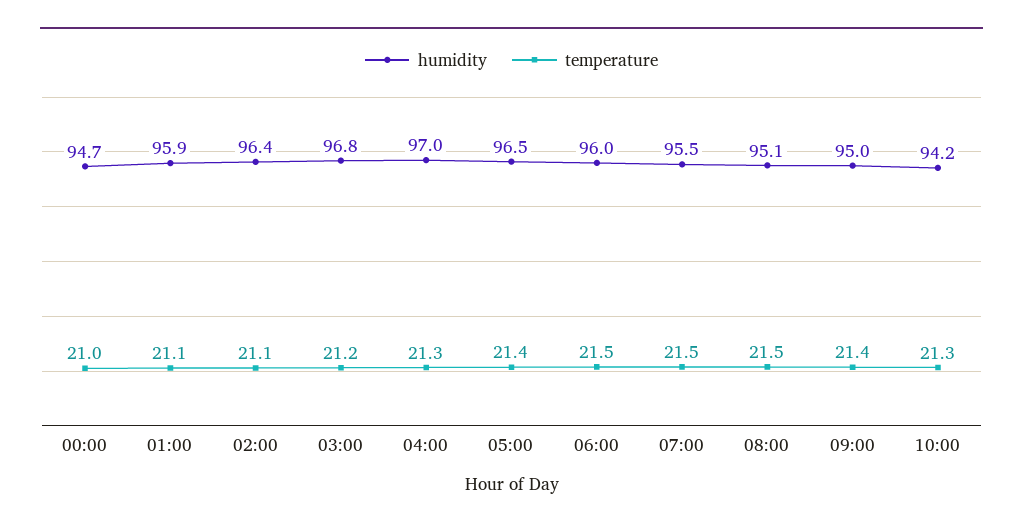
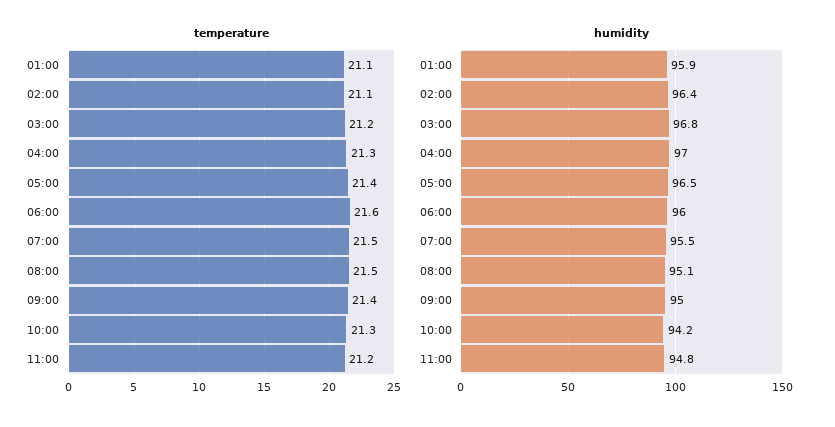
humidity, 00:00: 94.7 -> none
temperature, 00:00: 21 -> none
temperature, 06:00: 21.5 -> 21.6
temperature, 11:00: none -> 21.2
humidity, 11:00: none -> 94.8

